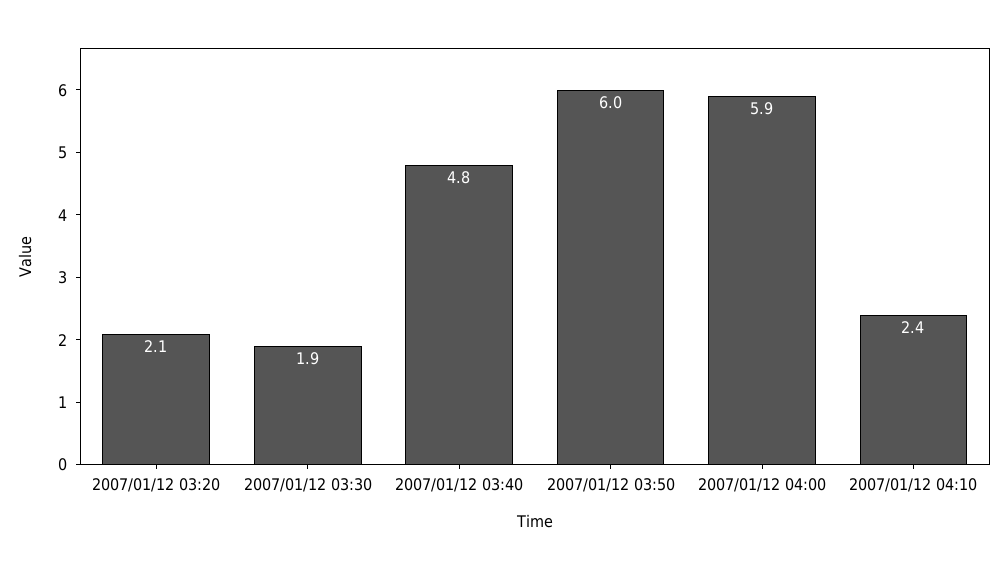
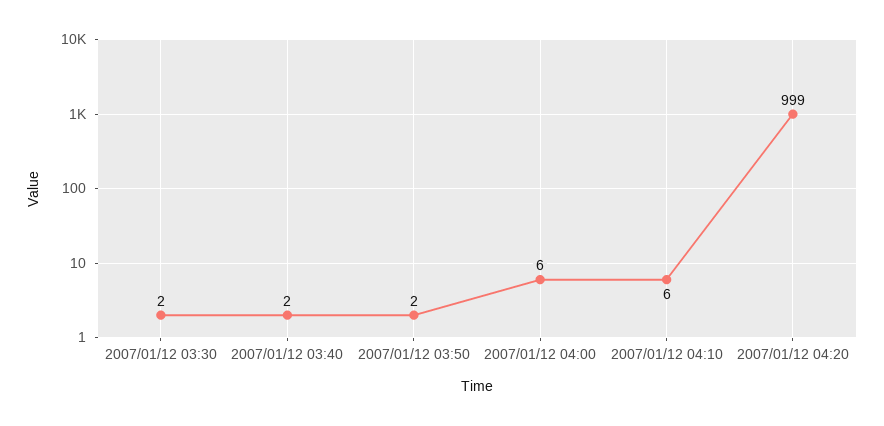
2007/01/12 03:20: 2.1 -> none
2007/01/12 03:40: 4.8 -> 2
2007/01/12 03:50: 6 -> 2
2007/01/12 04:10: 2.4 -> 6
2007/01/12 04:20: none -> 999

